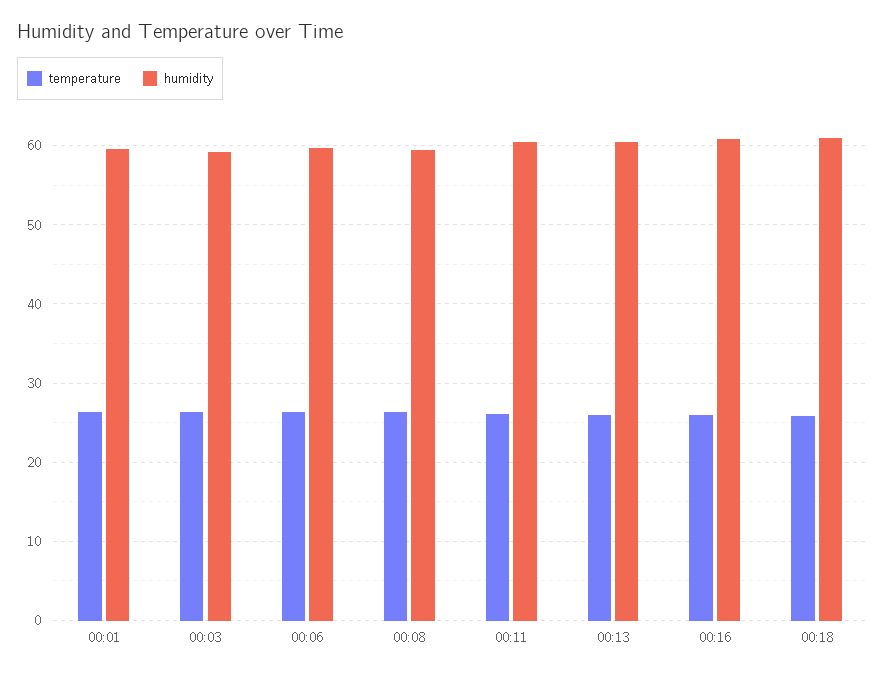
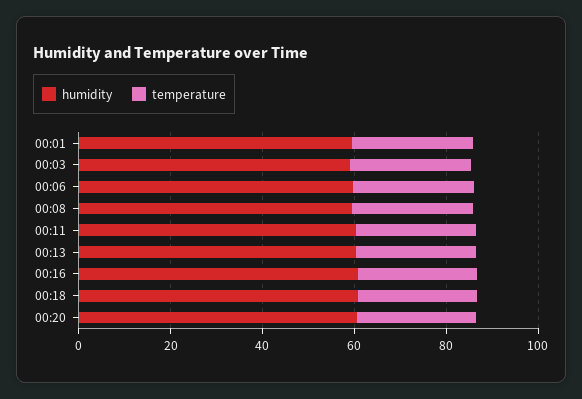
humidity, 00:20: none -> 60
temperature, 00:20: none -> 25

